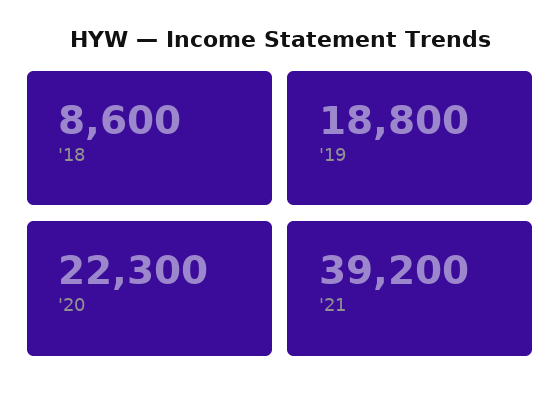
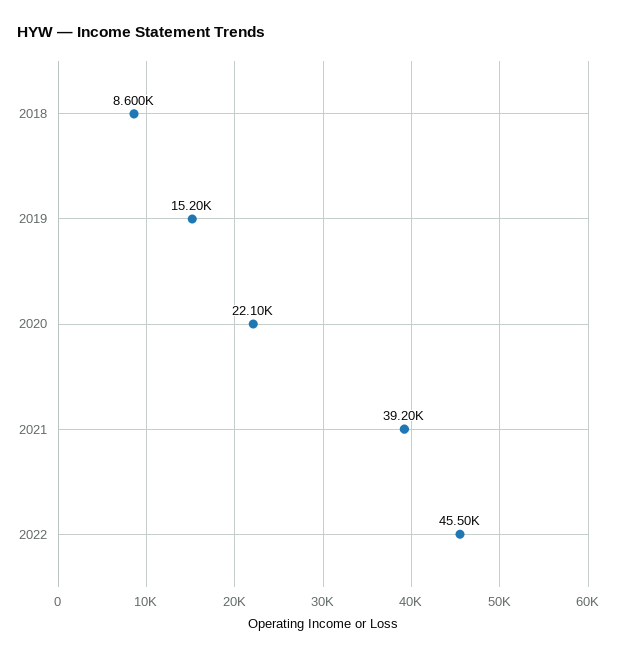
'19: 18800 -> 15200
'20: 22300 -> 22100
2022: none -> 45500

